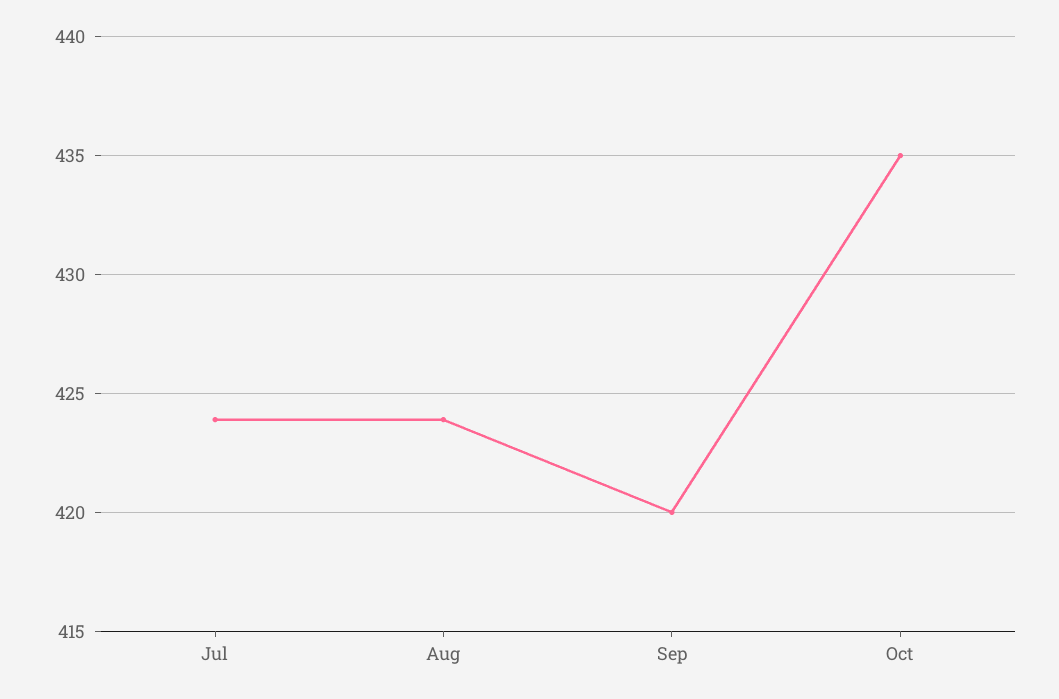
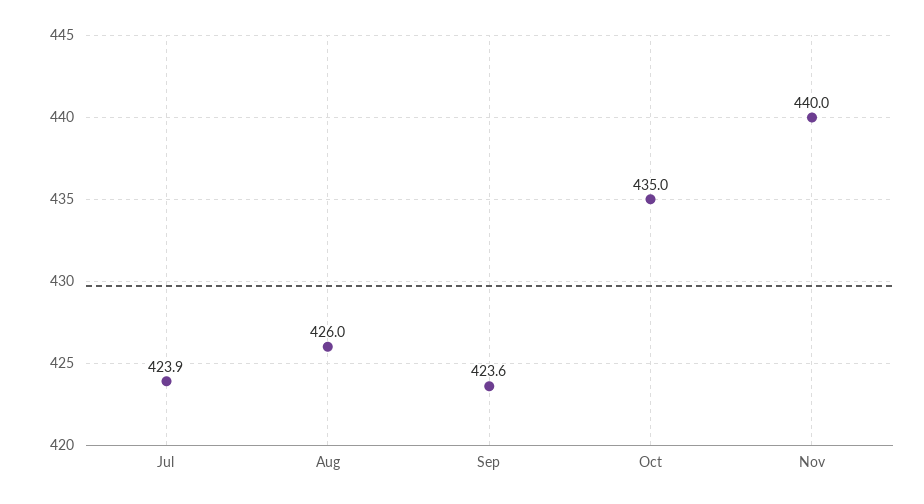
Aug: 424 -> 426
Sep: 420 -> 423.6
Nov: none -> 440

